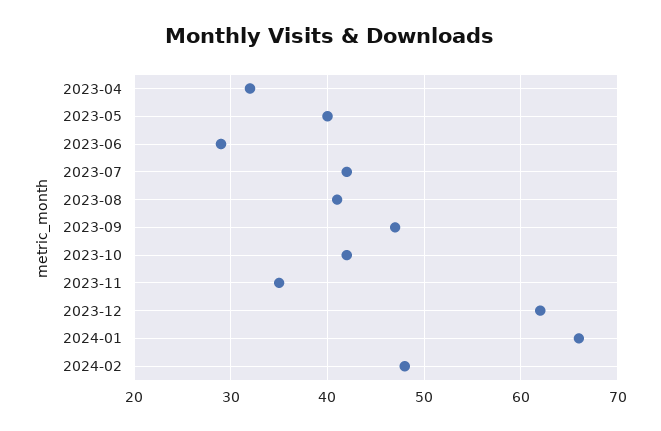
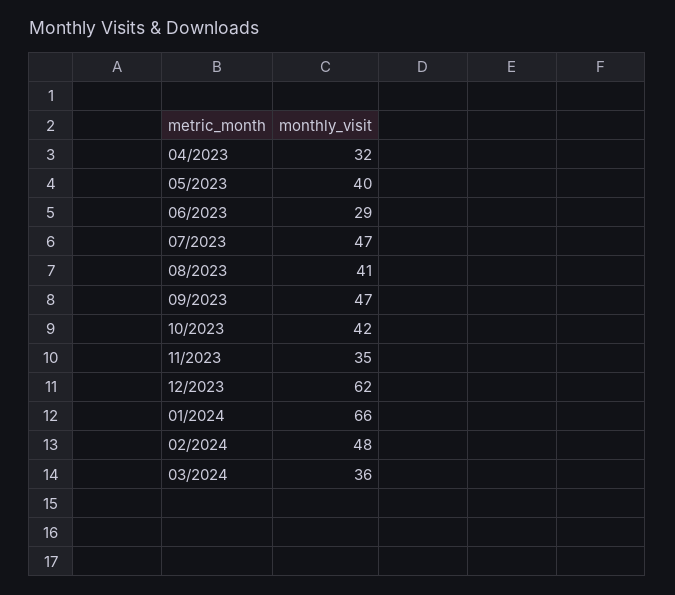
2023-07: 42 -> 47
03/2024: none -> 36

